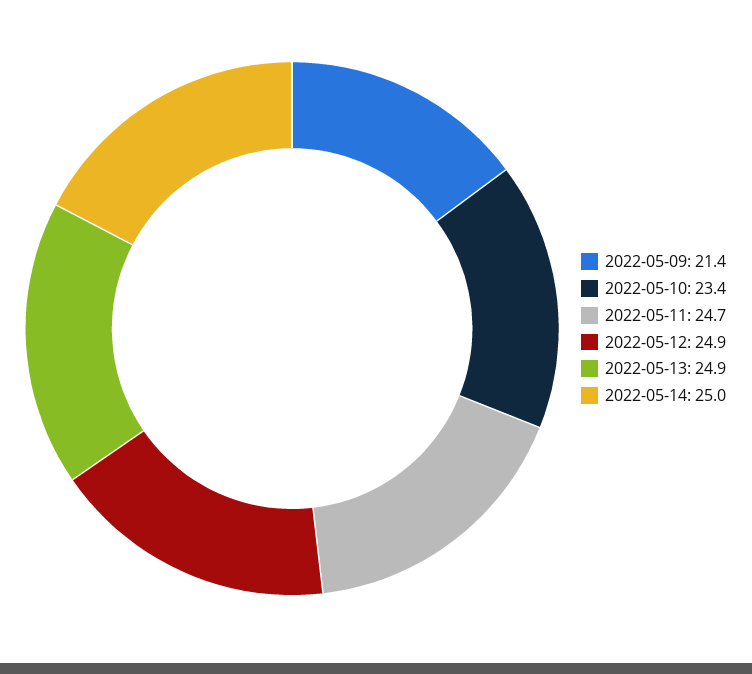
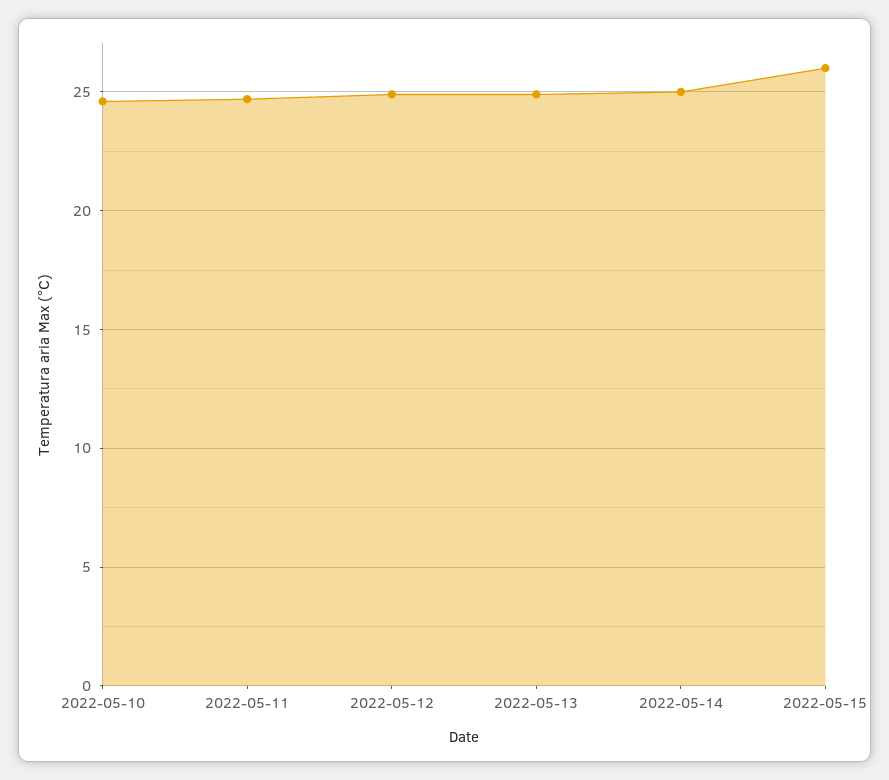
2022-05-09: 21.4 -> none
2022-05-10: 23.4 -> 24.5
2022-05-15: none -> 26

